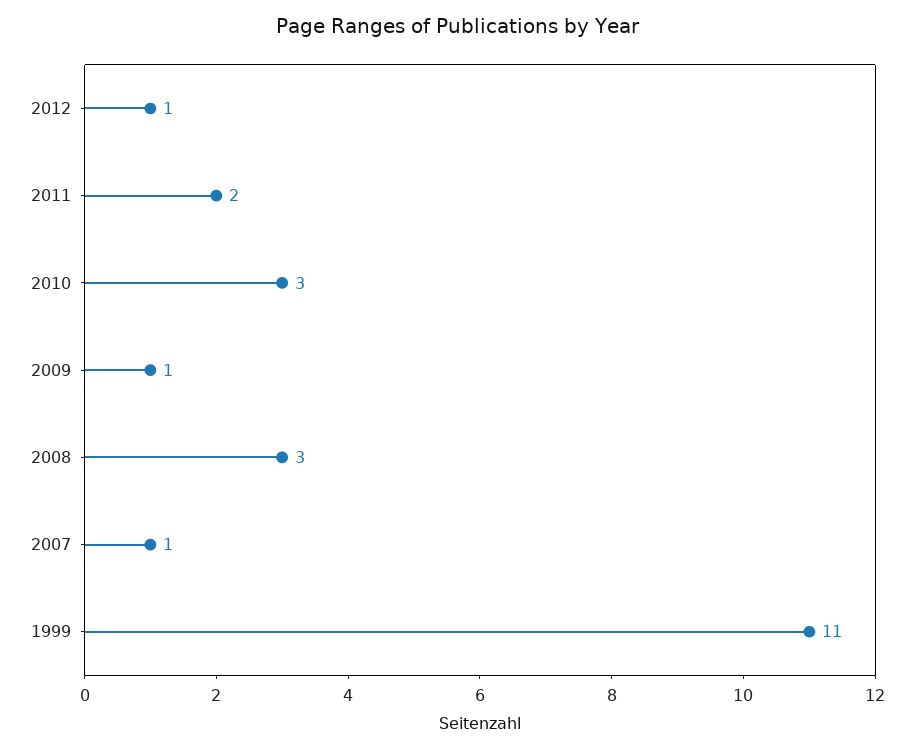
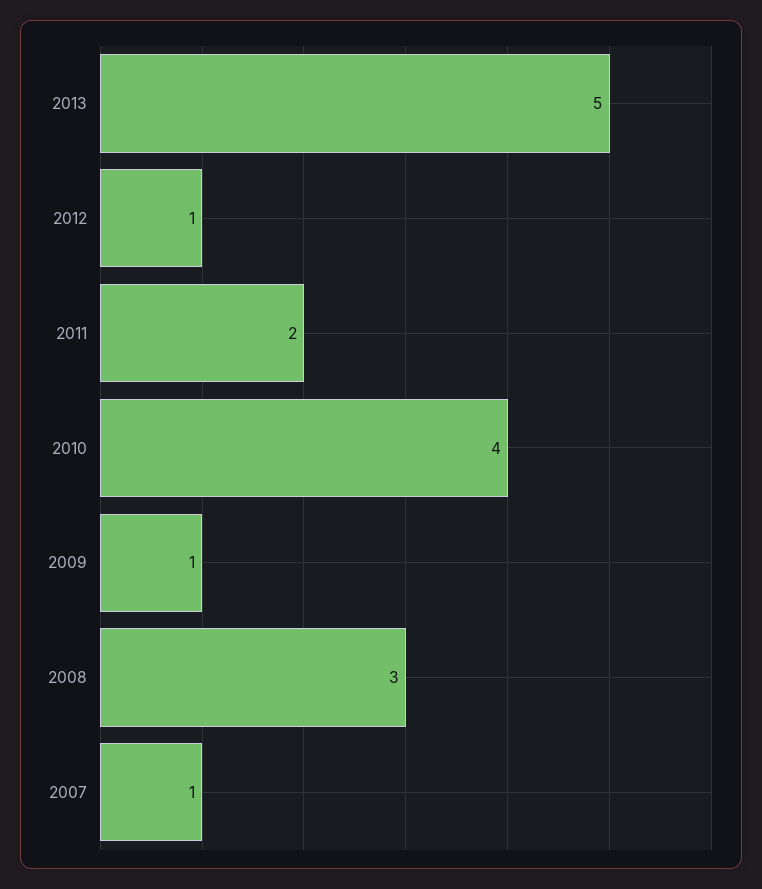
2010: 3 -> 4
1999: 11 -> none
2013: none -> 5

